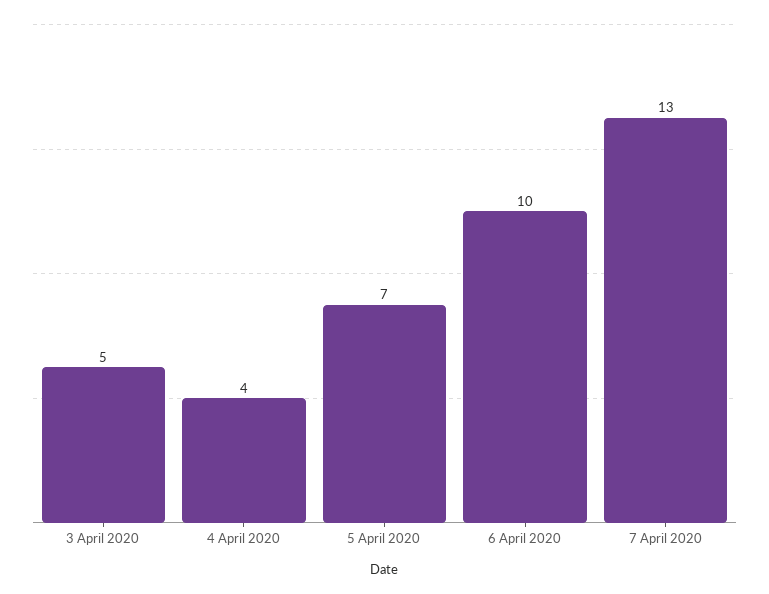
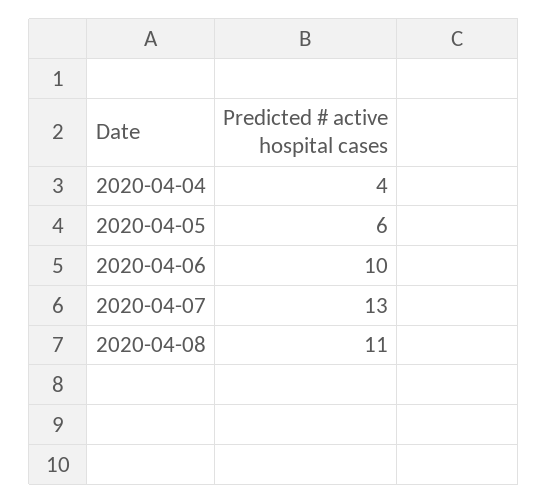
3 April 2020: 5 -> none
5 April 2020: 7 -> 6
2020-04-08: none -> 11

